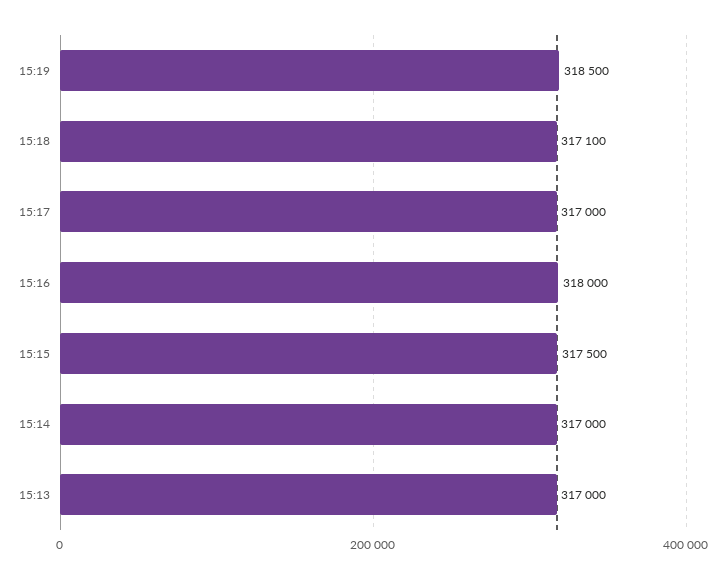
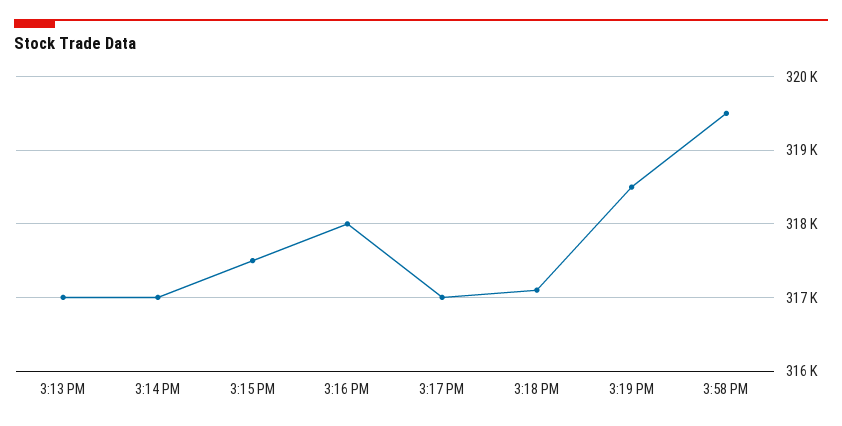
3:58 PM: none -> 319500

